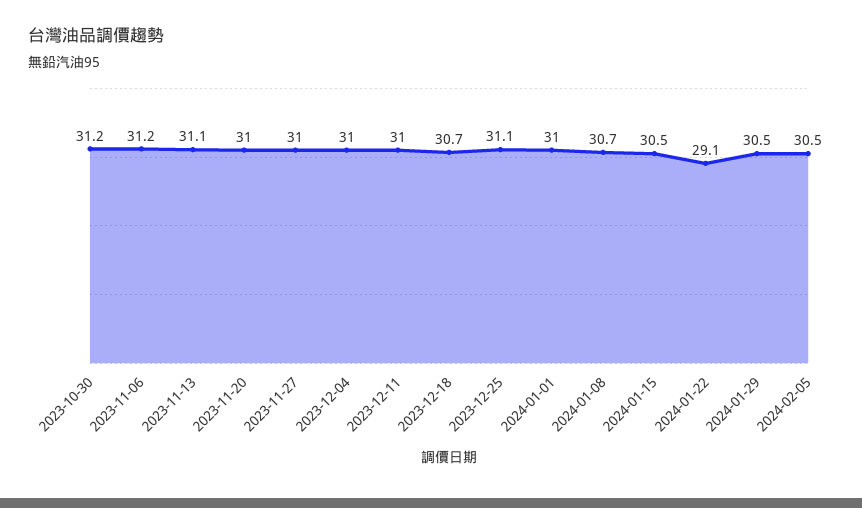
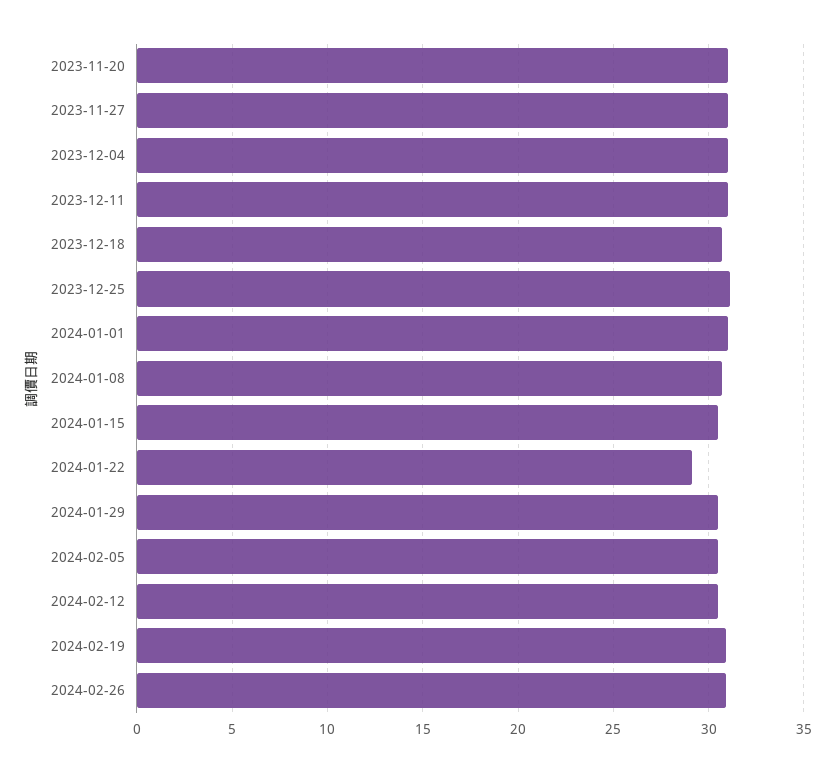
2023-10-30: 31.2 -> none
2023-11-06: 31.2 -> none
2023-11-13: 31.1 -> none
2024-02-12: none -> 30.5
2024-02-19: none -> 31
2024-02-26: none -> 31

